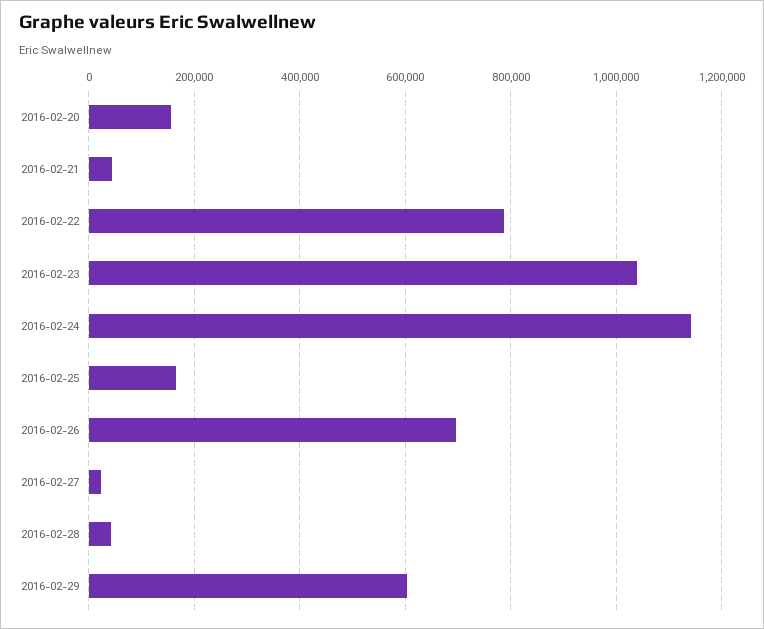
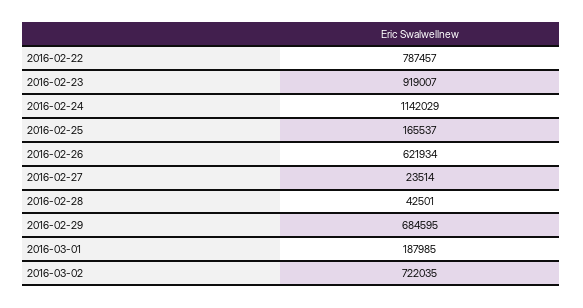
2016-02-20: 160000 -> none
2016-02-21: 40000 -> none
2016-02-23: 1040000 -> 919007
2016-02-26: 700000 -> 621934
2016-02-29: 600000 -> 684595
2016-03-01: none -> 187985
2016-03-02: none -> 722035

